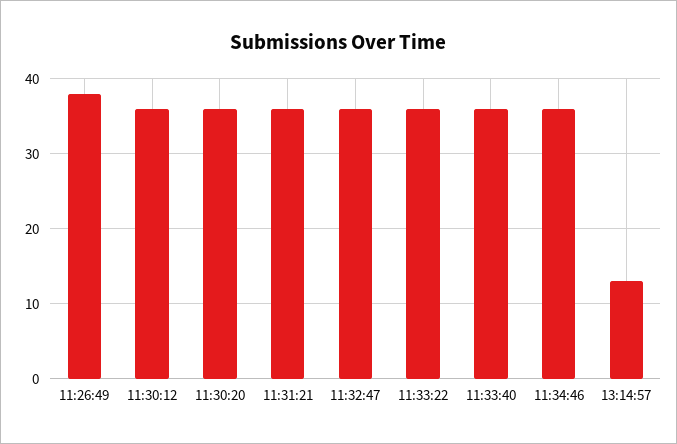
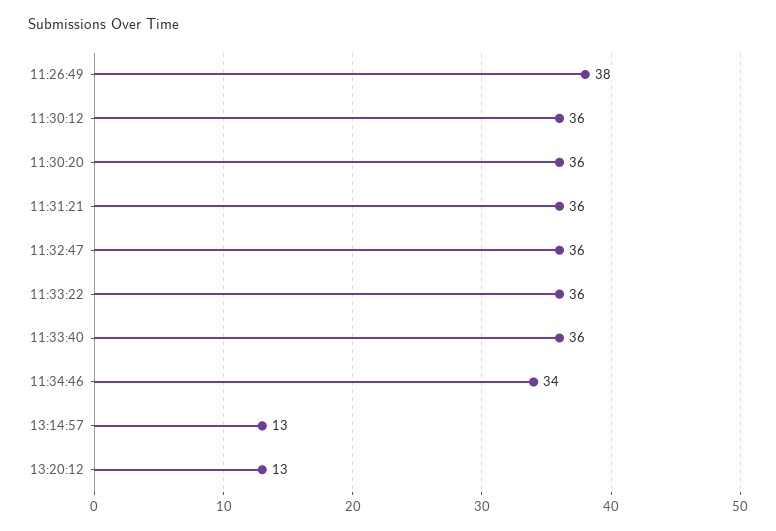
11:34:46: 36 -> 34
13:20:12: none -> 13

